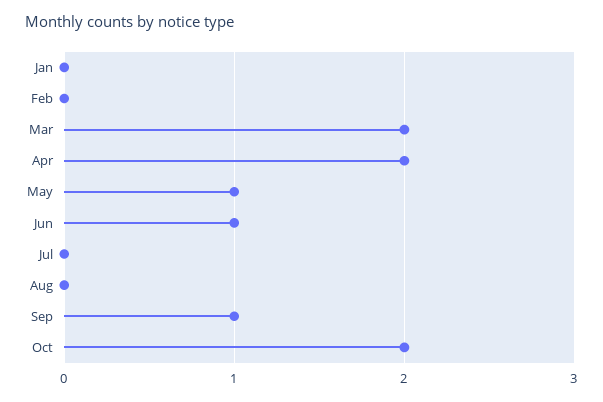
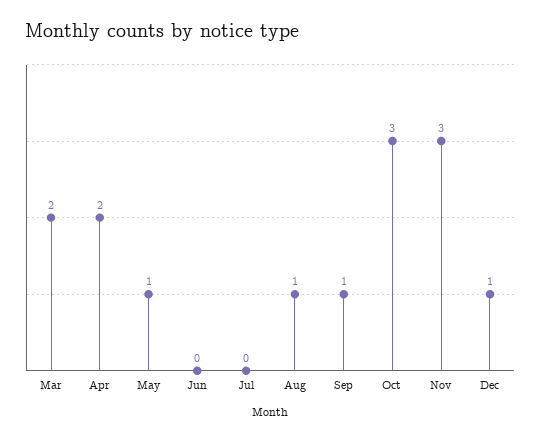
Jan: 0 -> none
Feb: 0 -> none
Jun: 1 -> 0
Aug: 0 -> 1
Oct: 2 -> 3
Nov: none -> 3
Dec: none -> 1

